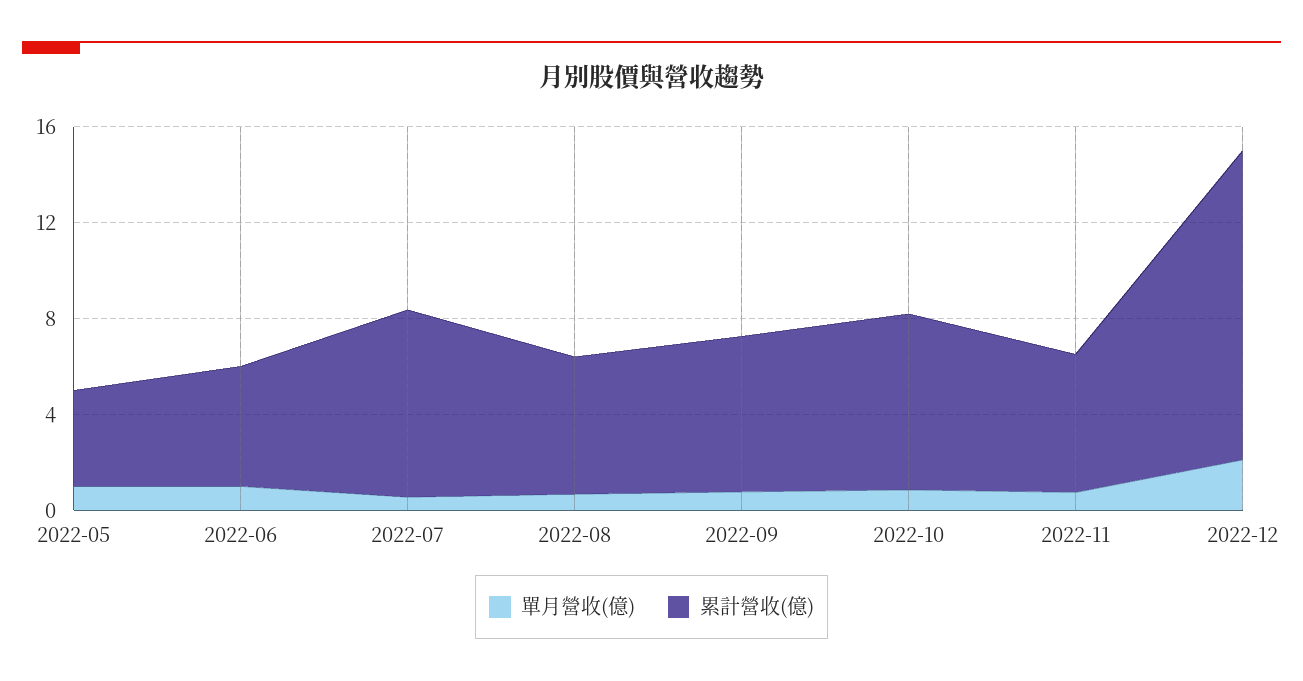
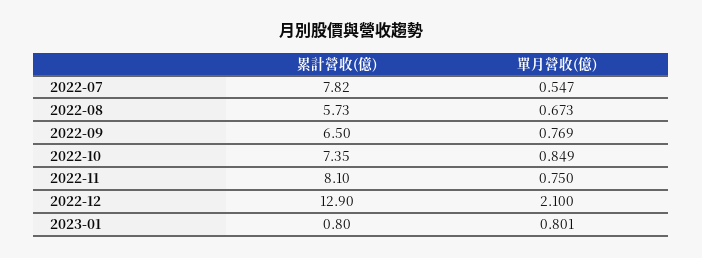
單月營收(億), 2022-05: 1 -> none
累計營收(億), 2022-05: 4 -> none
單月營收(億), 2022-06: 1 -> none
累計營收(億), 2022-06: 5 -> none
累計營收(億), 2022-11: 6 -> 8.1
累計營收(億), 2023-01: none -> 0.8
單月營收(億), 2023-01: none -> 0.801

